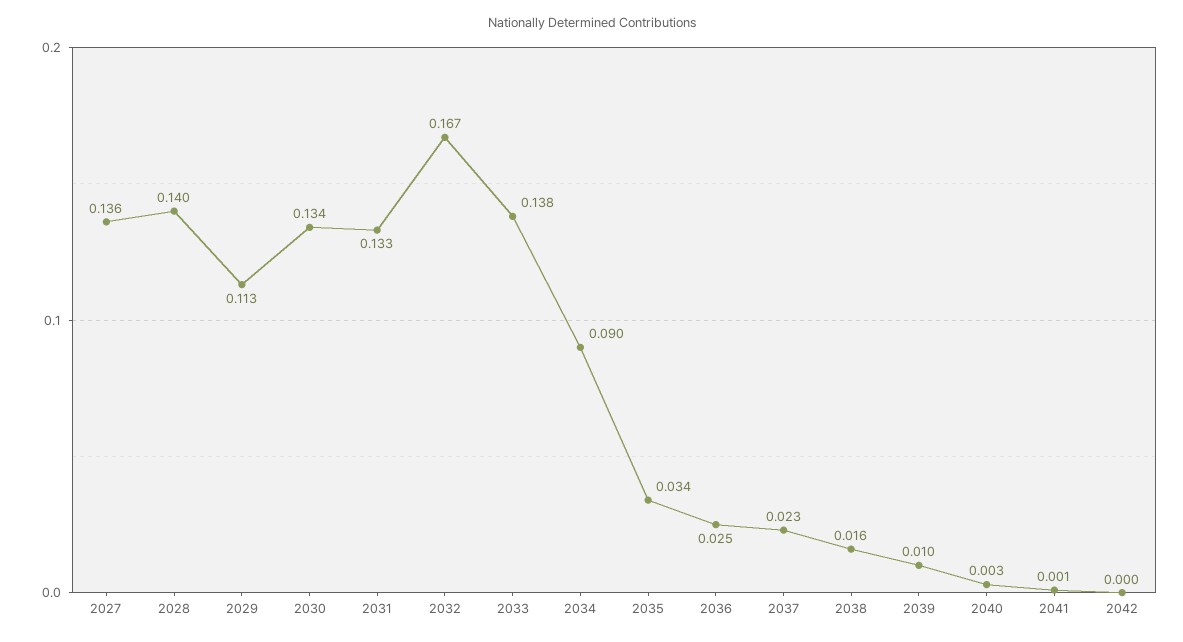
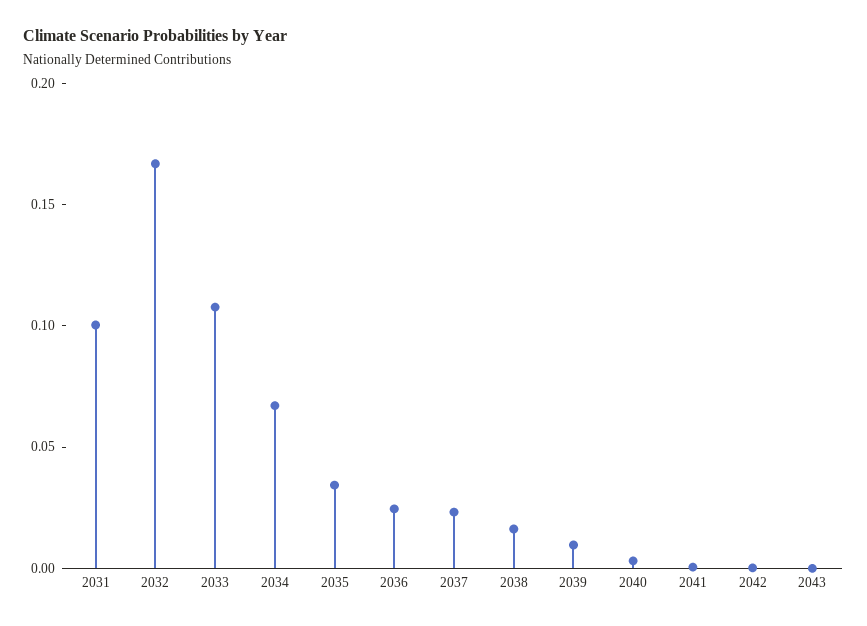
2027: 0.136 -> none
2028: 0.14 -> none
2029: 0.113 -> none
2030: 0.134 -> none
2031: 0.133 -> 0.1
2033: 0.138 -> 0.11
2034: 0.09 -> 0.07
2043: none -> 0

